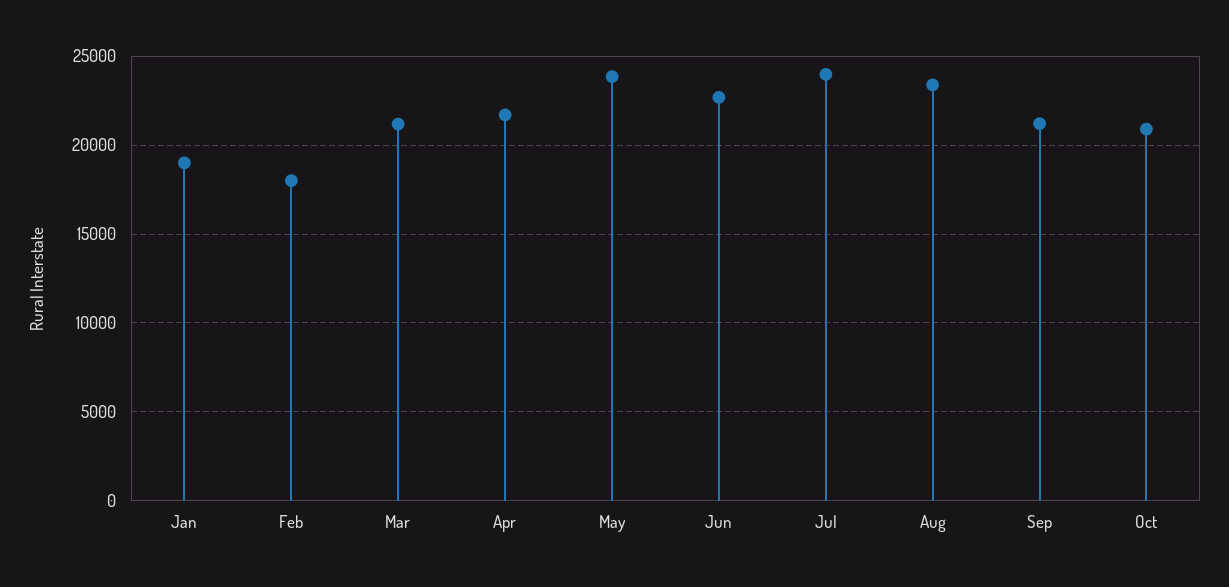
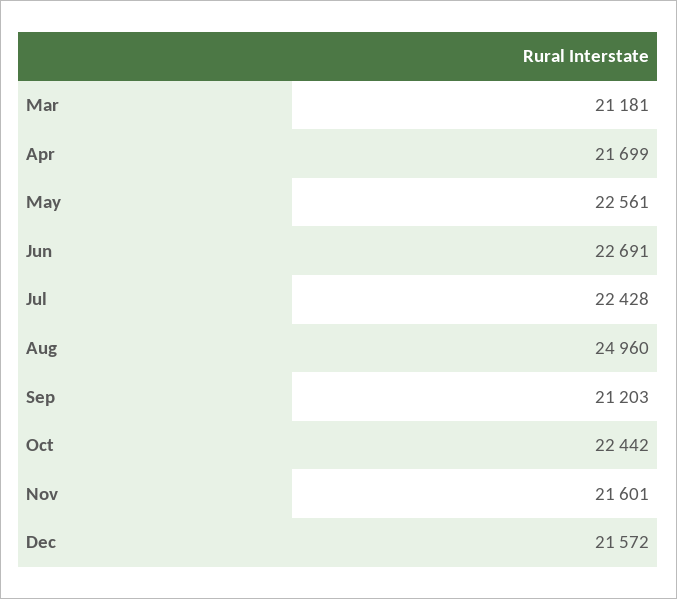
Jan: 19000 -> none
Feb: 18000 -> none
May: 24000 -> 22561
Jul: 24000 -> 22428
Aug: 23500 -> 24960
Oct: 21000 -> 22442
Nov: none -> 21601
Dec: none -> 21572

